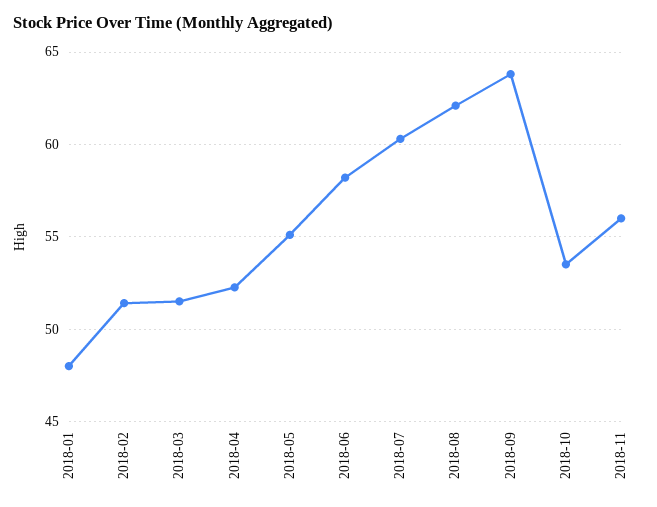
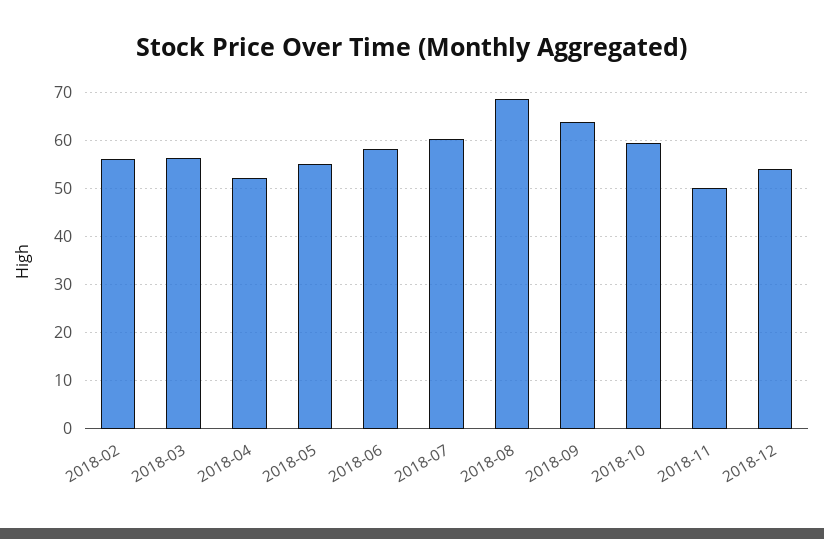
2018-01: 48 -> none
2018-02: 51.5 -> 56
2018-03: 51.5 -> 56
2018-08: 62 -> 68
2018-10: 53.5 -> 60
2018-11: 56 -> 50
2018-12: none -> 54

